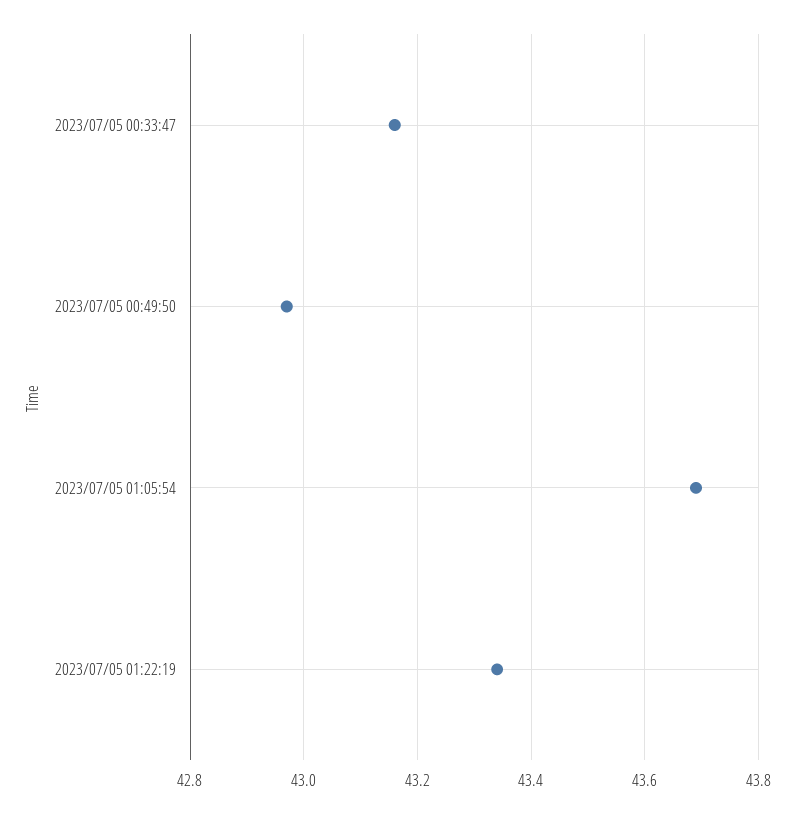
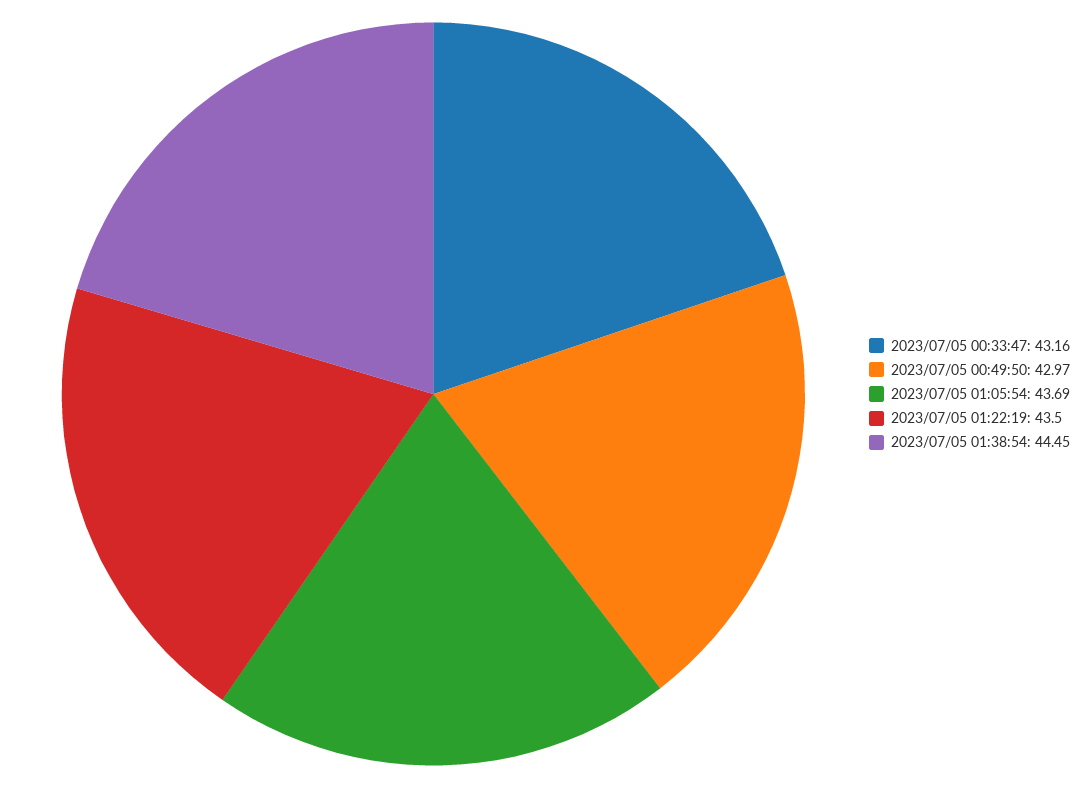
2023/07/05 01:22:19: 43.35 -> 43.5
2023/07/05 01:38:54: none -> 44.45

